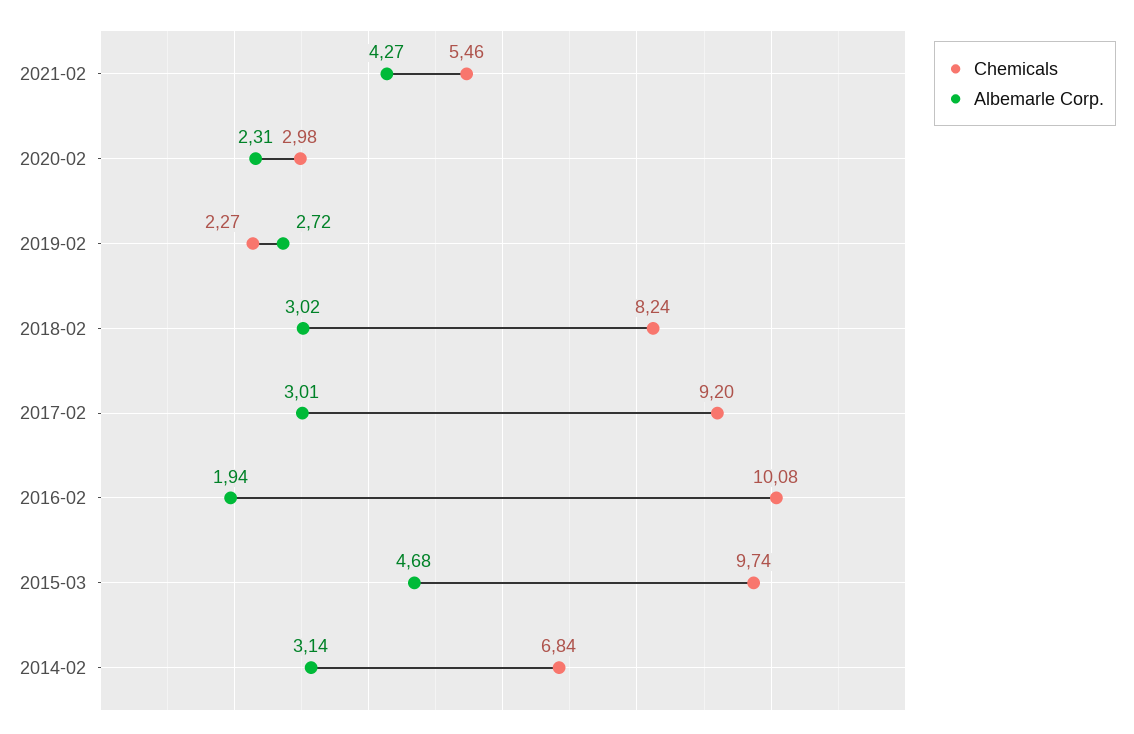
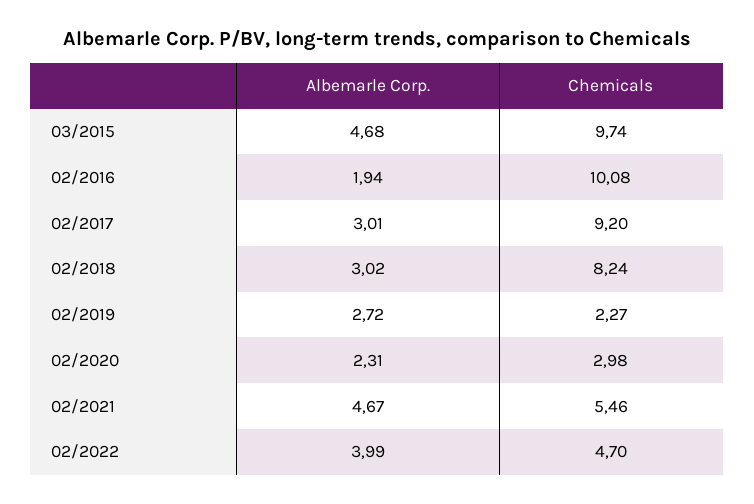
Albemarle Corp., 2021-02: 4.27 -> 4.67
Chemicals, 2014-02: 6.84 -> none
Albemarle Corp., 2014-02: 3.14 -> none
Albemarle Corp., 02/2022: none -> 3.99
Chemicals, 02/2022: none -> 4.7

